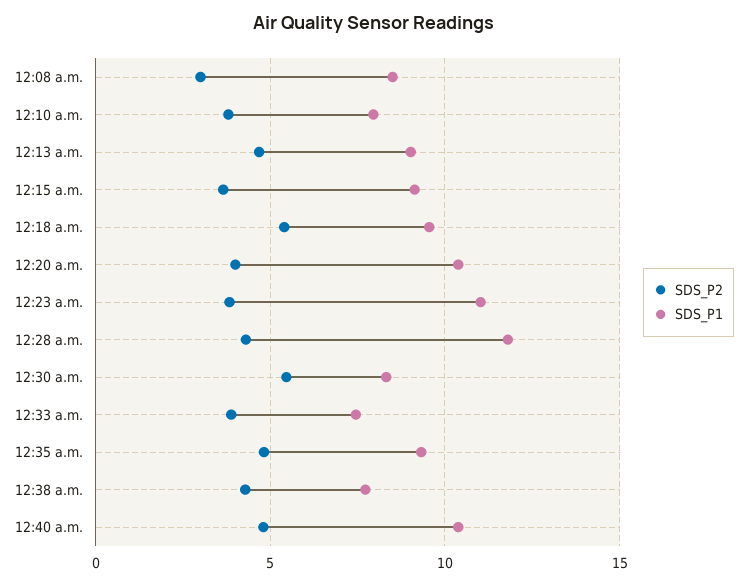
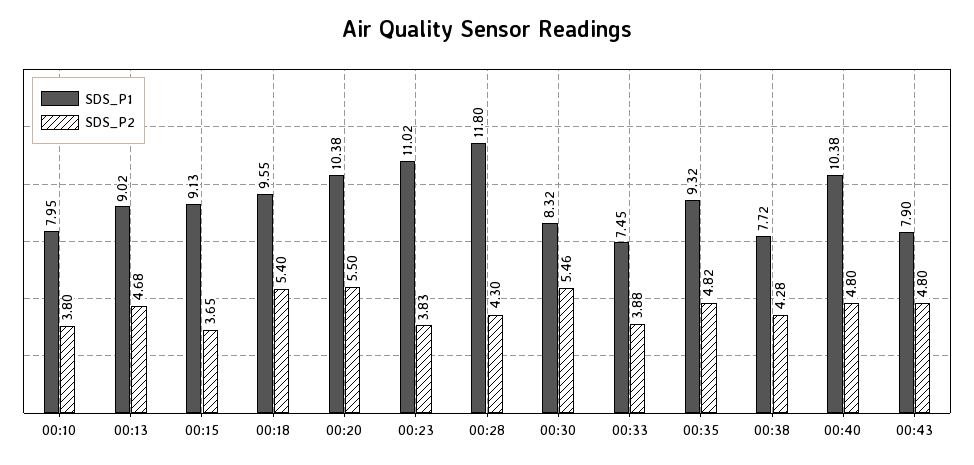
SDS_P2, 12:08 a.m.: 3 -> none
SDS_P1, 12:08 a.m.: 8.5 -> none
SDS_P2, 12:20 a.m.: 4 -> 5.5
SDS_P1, 00:43: none -> 7.9
SDS_P2, 00:43: none -> 4.8

